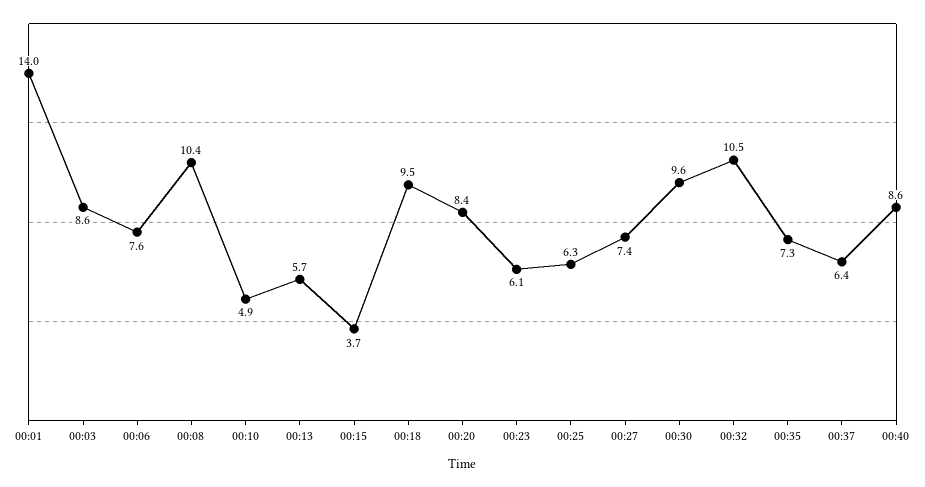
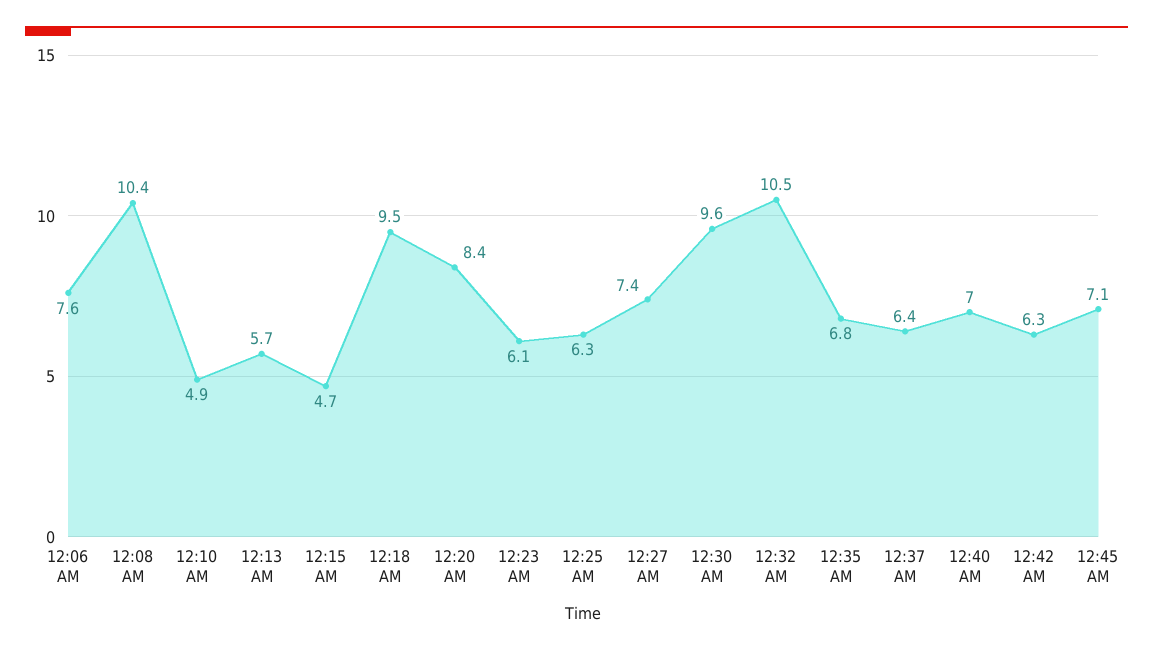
00:01: 14 -> none
00:03: 8.6 -> none
00:15: 3.7 -> 4.7
00:35: 7.3 -> 6.8
00:40: 8.6 -> 7
12:42 AM: none -> 6.3
12:45 AM: none -> 7.1

